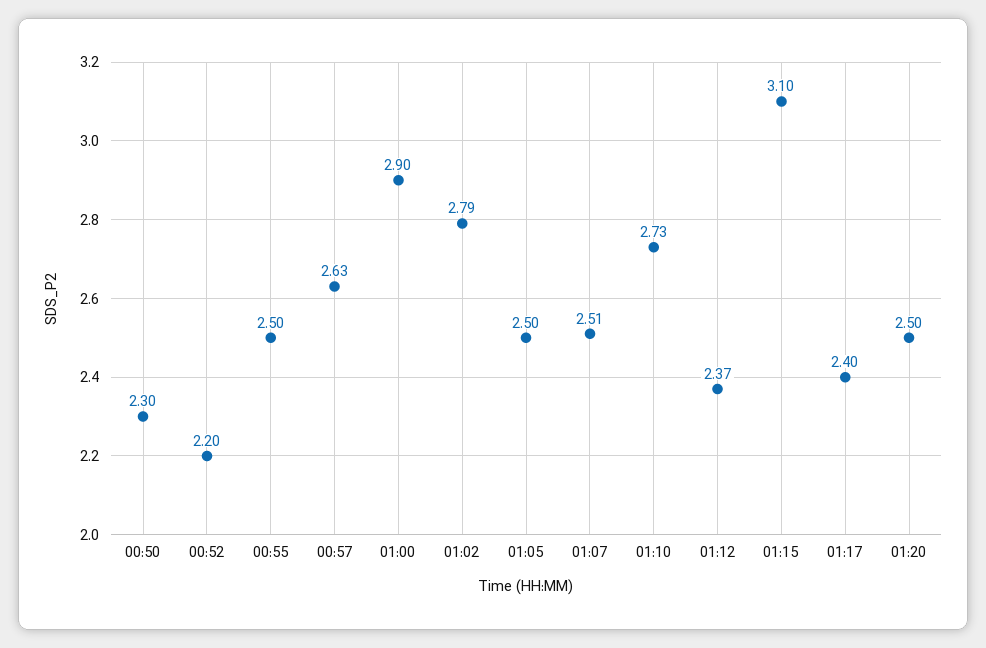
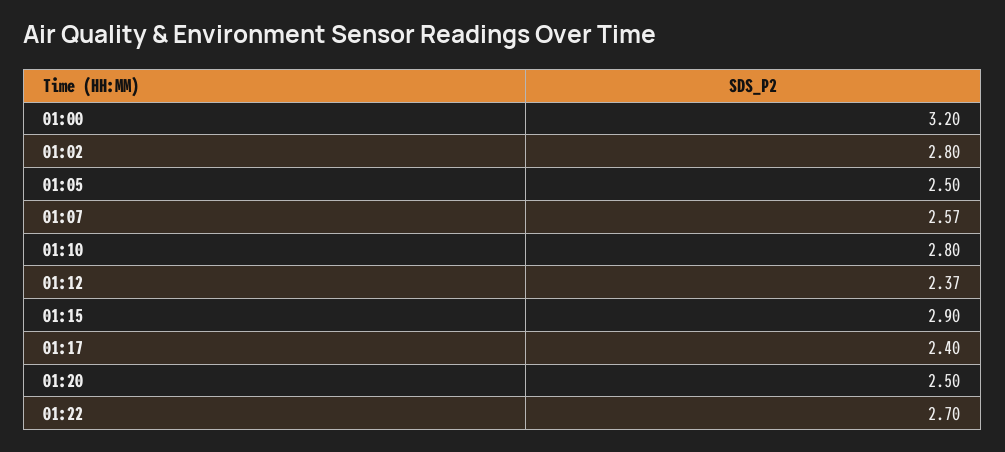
00:50: 2.3 -> none
00:52: 2.2 -> none
00:55: 2.5 -> none
00:57: 2.63 -> none
01:00: 2.9 -> 3.2
01:02: 2.79 -> 2.8
01:07: 2.51 -> 2.57
01:10: 2.73 -> 2.8
01:15: 3.1 -> 2.9
01:22: none -> 2.7

